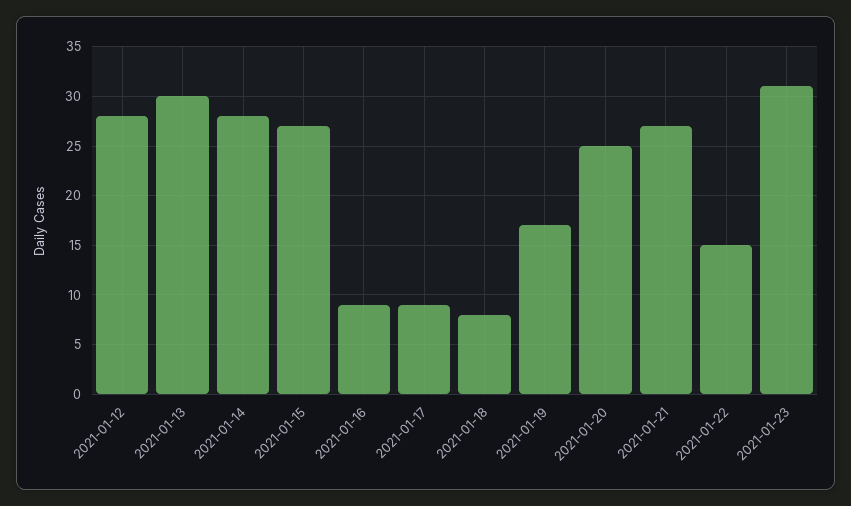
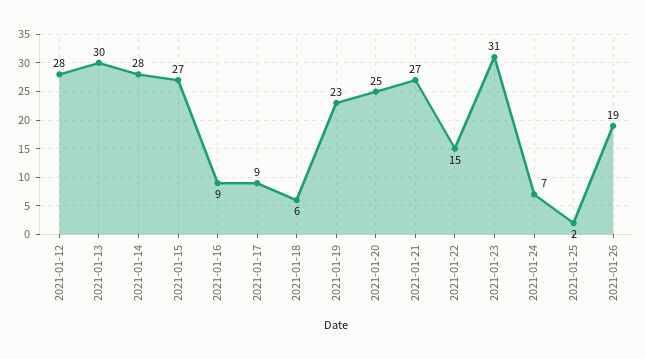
2021-01-18: 8 -> 6
2021-01-19: 17 -> 23
2021-01-24: none -> 7
2021-01-25: none -> 2
2021-01-26: none -> 19

